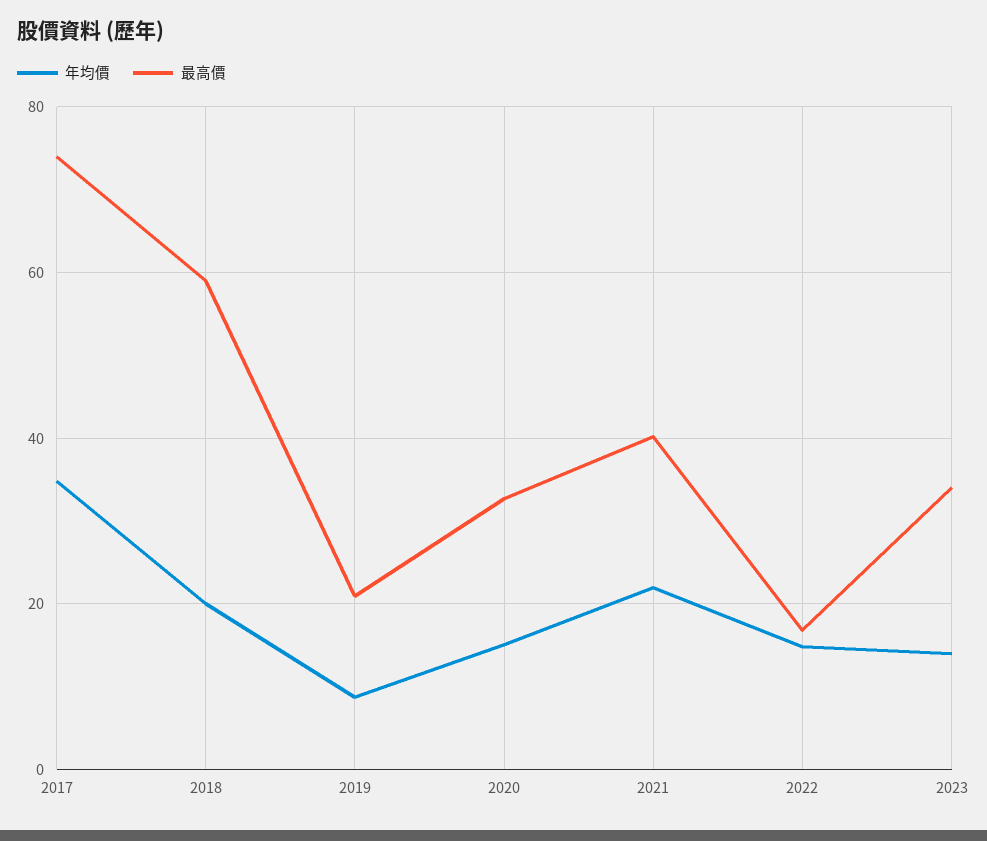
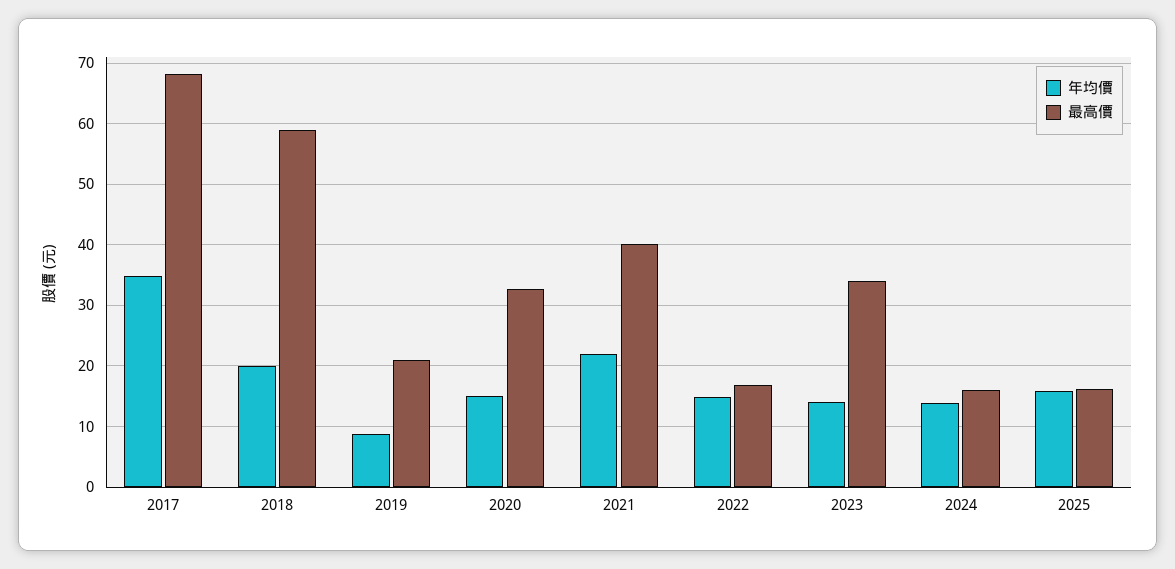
最高價, 2017: 74 -> 68
年均價, 2024: none -> 14
最高價, 2024: none -> 16
年均價, 2025: none -> 16
最高價, 2025: none -> 16

